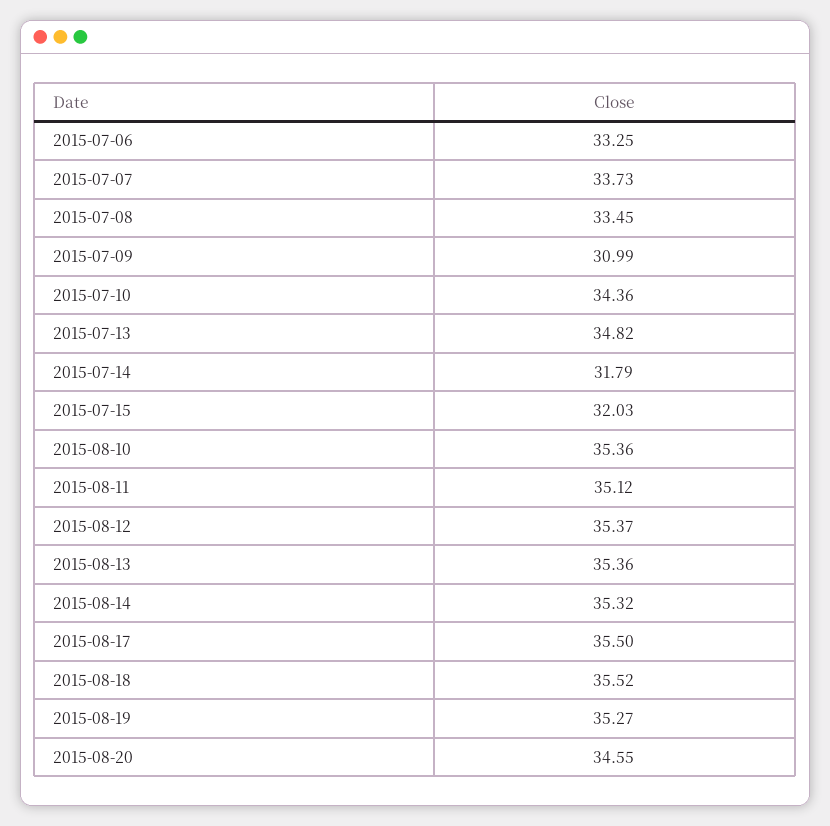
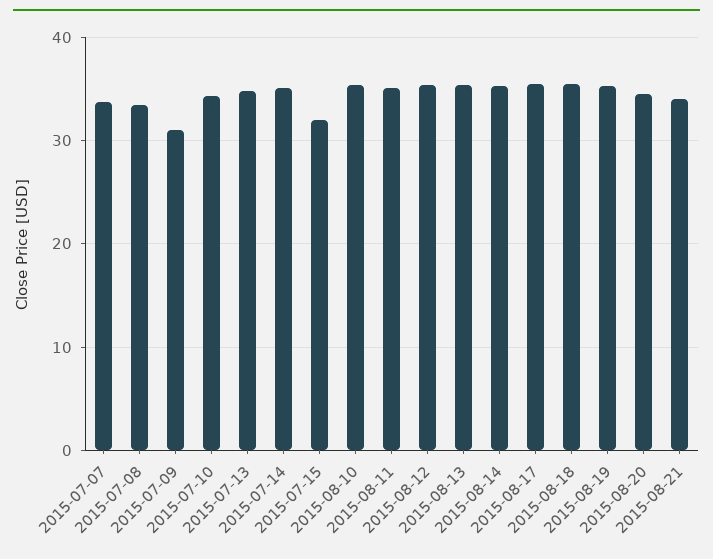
2015-07-06: 33.25 -> none
2015-07-14: 31.79 -> 35
2015-08-21: none -> 34

